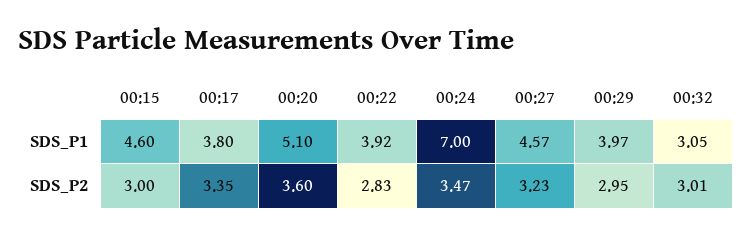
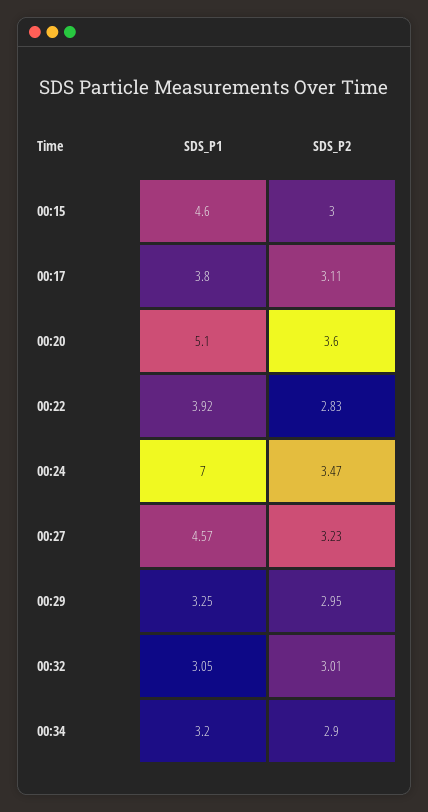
00:29, SDS_P1: 3.97 -> 3.25
00:17, SDS_P2: 3.35 -> 3.11
00:34, SDS_P1: none -> 3.2
00:34, SDS_P2: none -> 2.9

